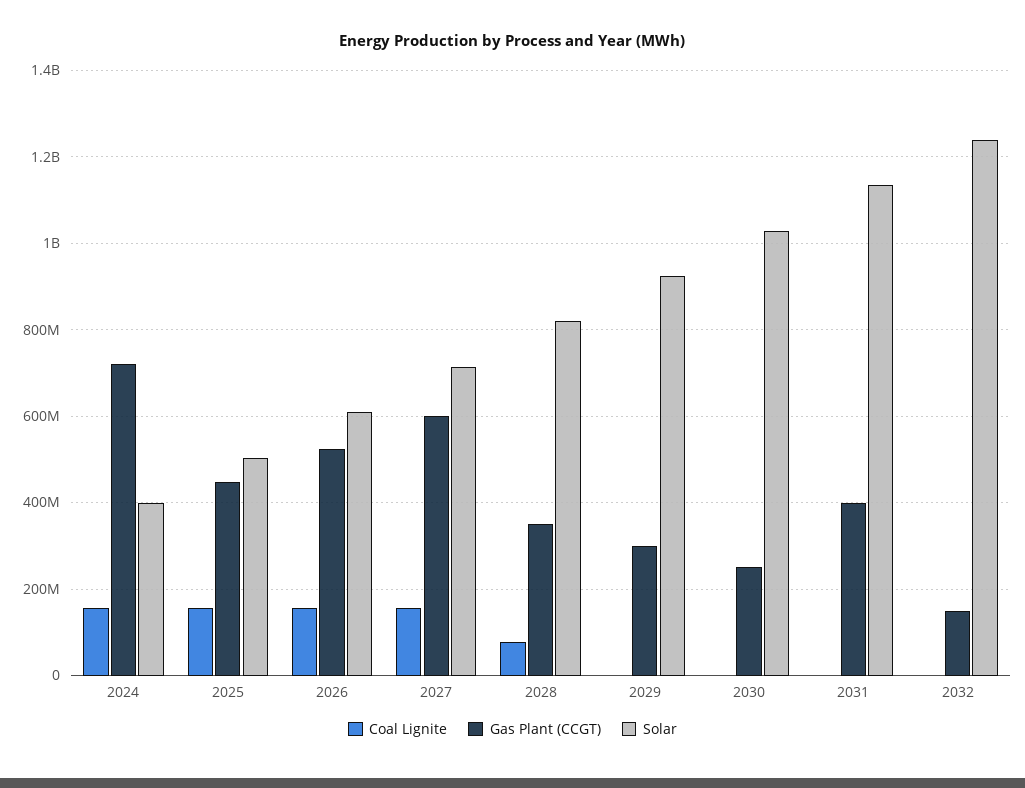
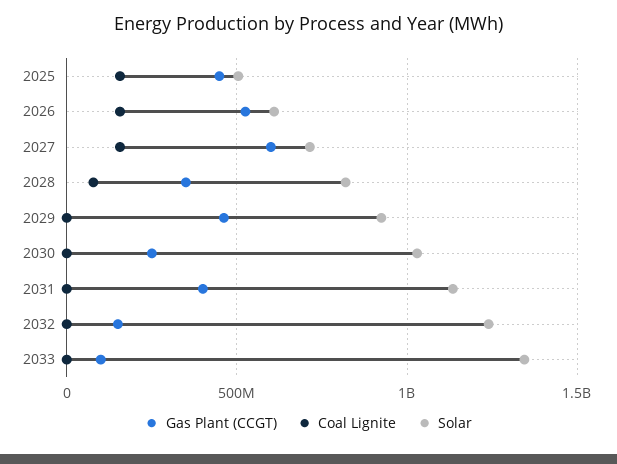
Coal Lignite, 2024: 160000000 -> none
Gas Plant (CCGT), 2024: 720000000 -> none
Solar, 2024: 400000000 -> none
Gas Plant (CCGT), 2029: 300000000 -> 450000000
Gas Plant (CCGT), 2033: none -> 100000000
Coal Lignite, 2033: none -> 0
Solar, 2033: none -> 1350000000

